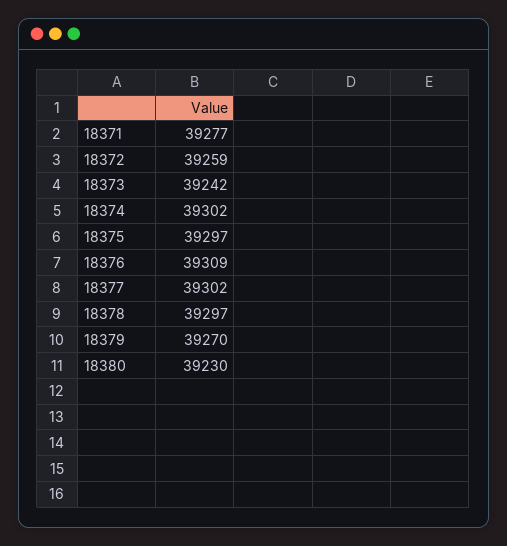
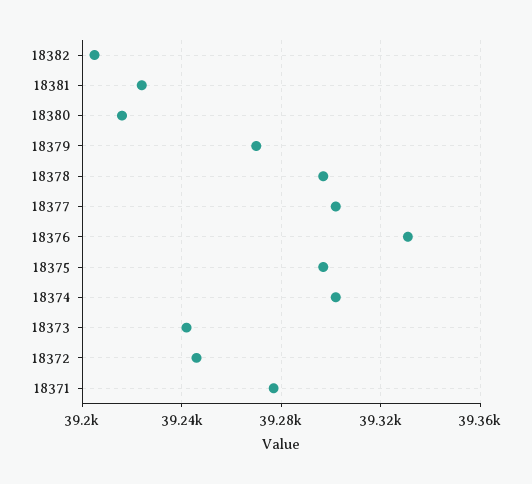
18372: 39259 -> 39245
18376: 39309 -> 39330
18380: 39230 -> 39215
18382: none -> 39205
18381: none -> 39225

